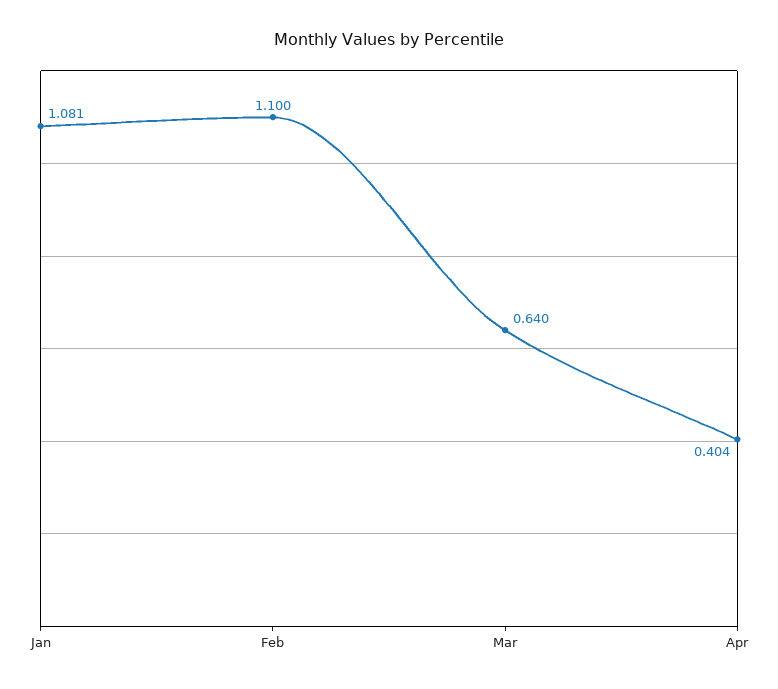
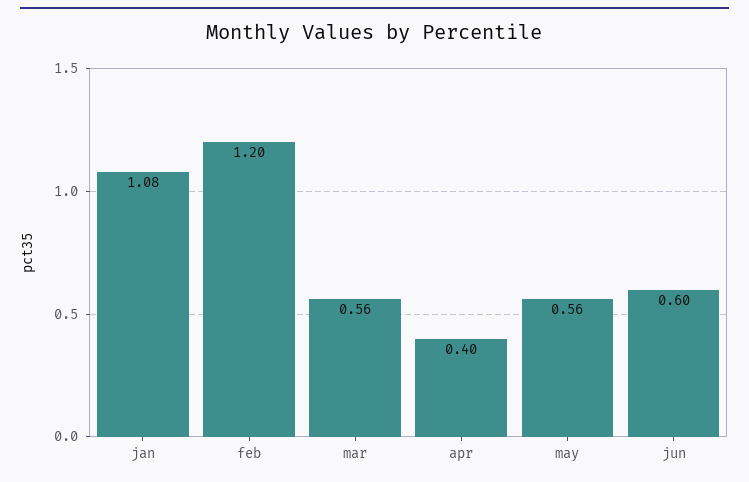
Feb: 1.1 -> 1.2
Mar: 0.64 -> 0.56
may: none -> 0.56
jun: none -> 0.6

